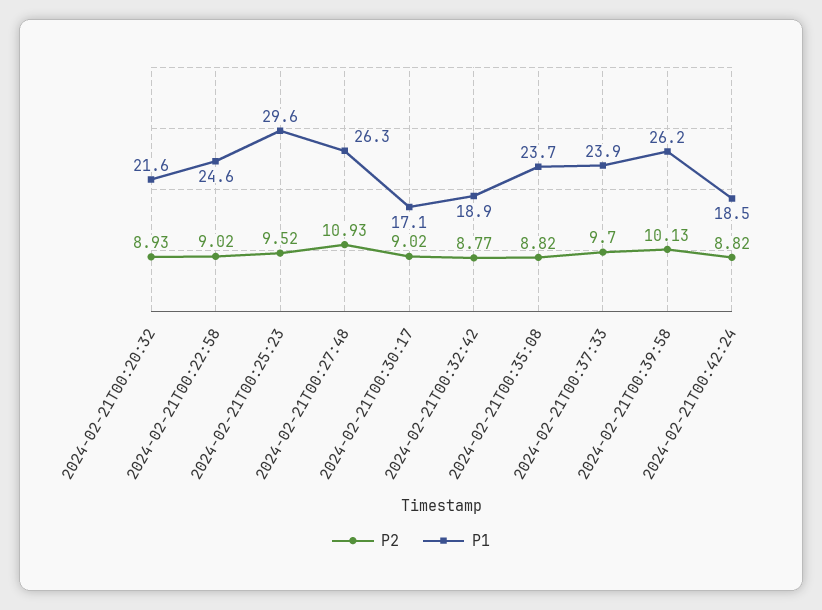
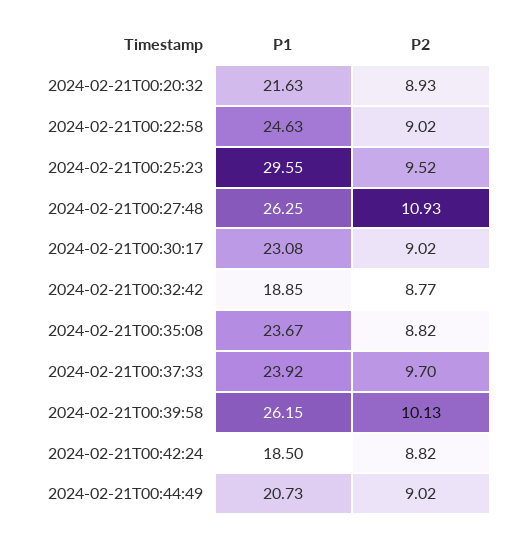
P1, 2024-02-21T00:30:17: 17.1 -> 23.08
P1, 2024-02-21T00:44:49: none -> 20.73
P2, 2024-02-21T00:44:49: none -> 9.02

